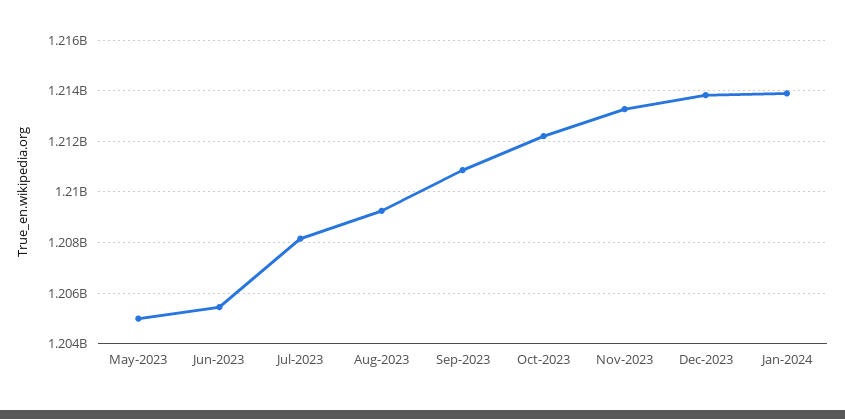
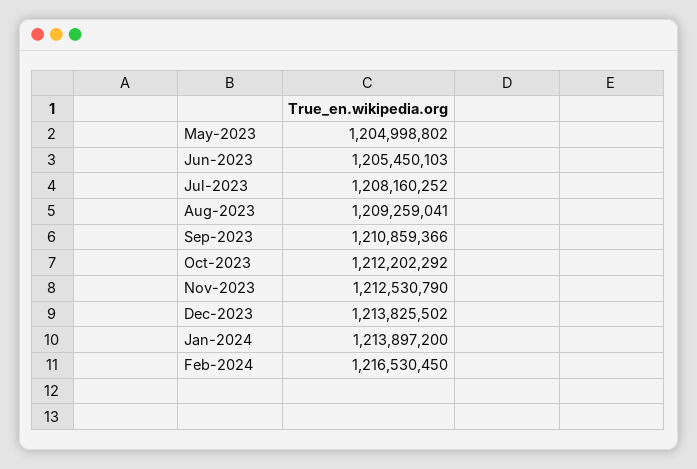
Nov-2023: 1213250000 -> 1212530790
Feb-2024: none -> 1216530450

